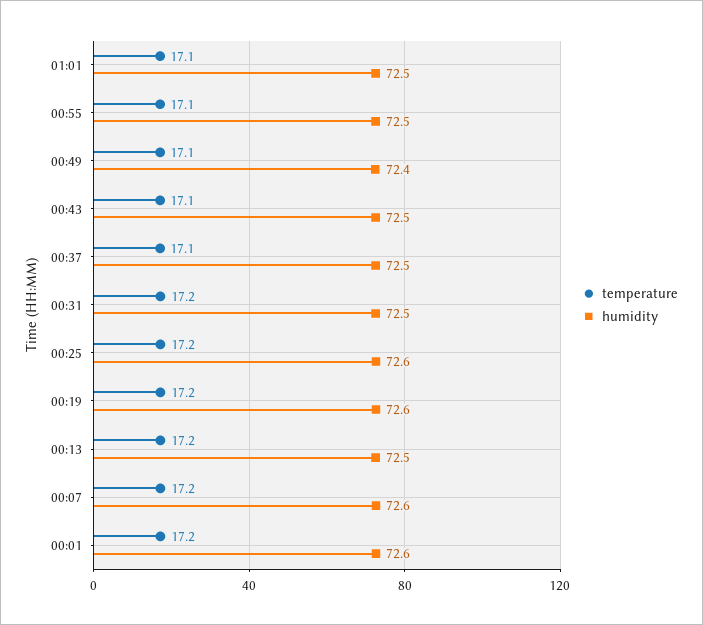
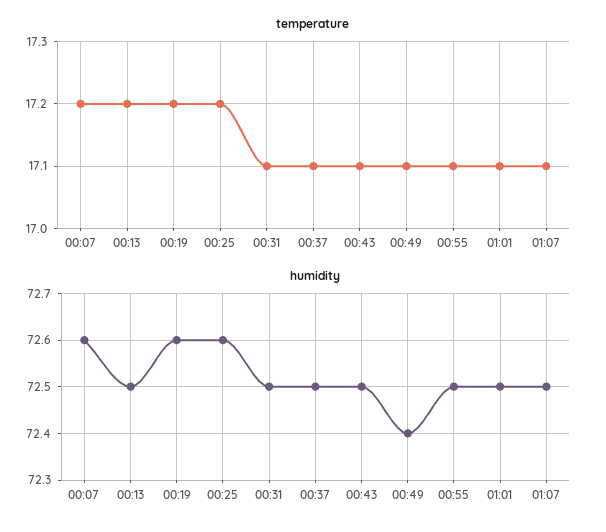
temperature, 00:31: 17.2 -> 17.1
temperature, 00:01: 17.2 -> none
humidity, 00:01: 72.6 -> none
temperature, 01:07: none -> 17.1
humidity, 01:07: none -> 72.5

